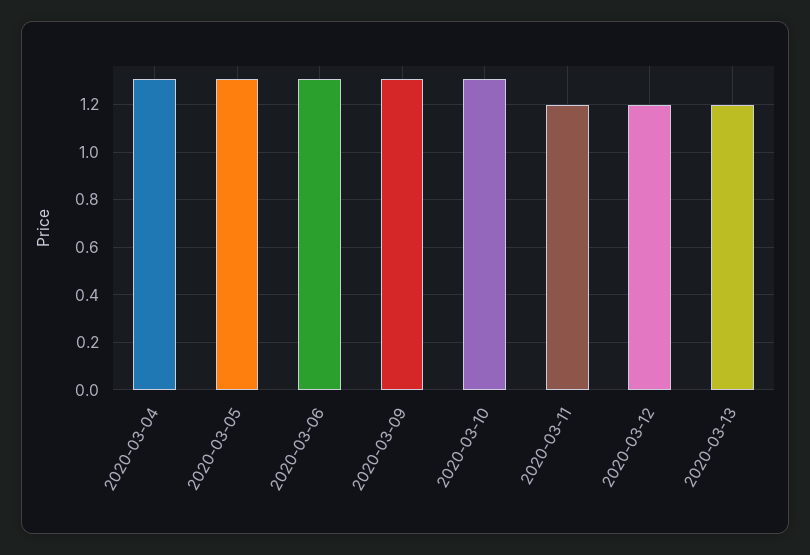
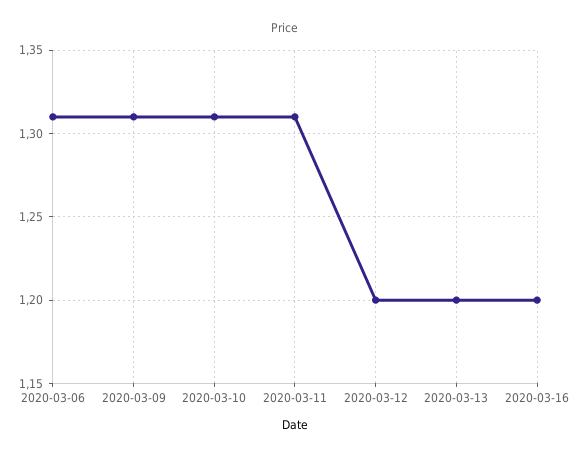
2020-03-04: 1.3 -> none
2020-03-05: 1.3 -> none
2020-03-11: 1.2 -> 1.31
2020-03-16: none -> 1.2

